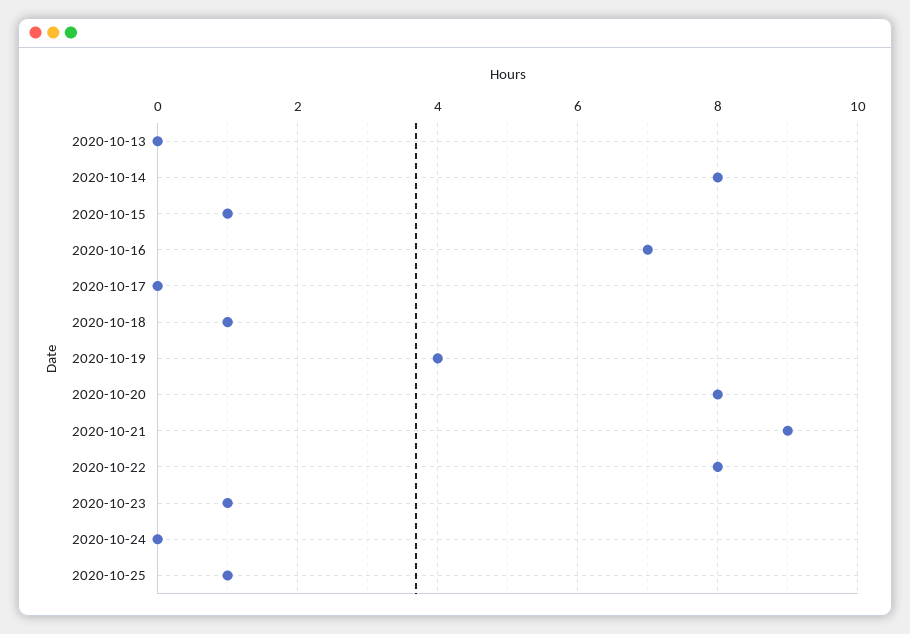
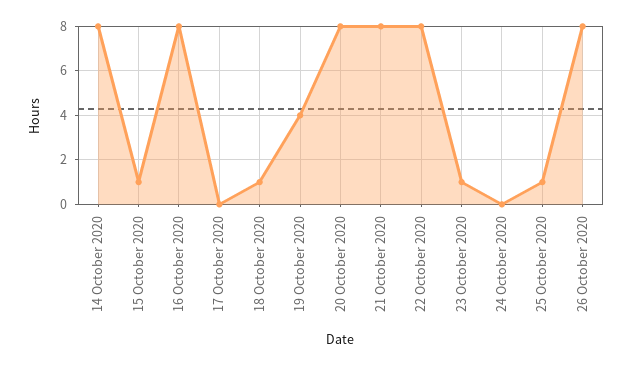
2020-10-13: 0 -> none
2020-10-16: 7 -> 8
2020-10-21: 9 -> 8
26 October 2020: none -> 8

